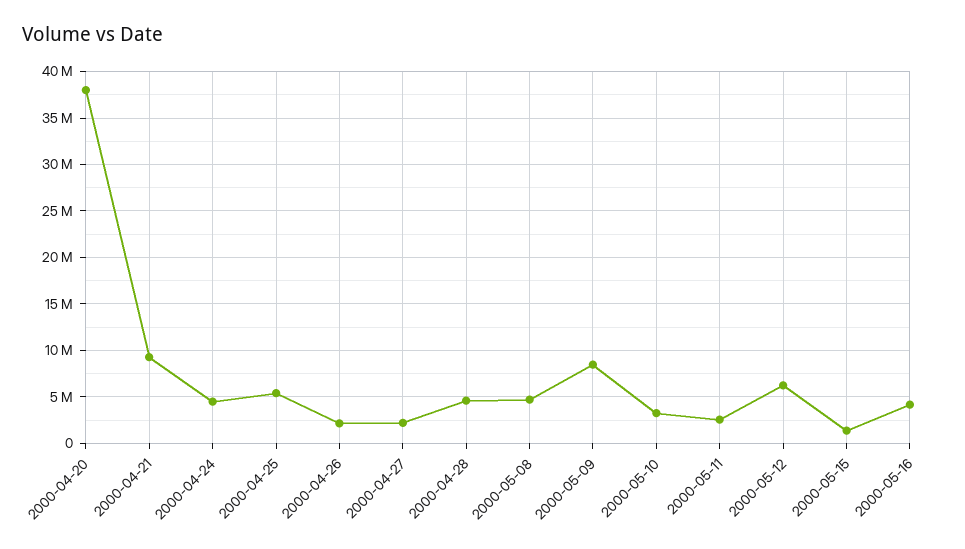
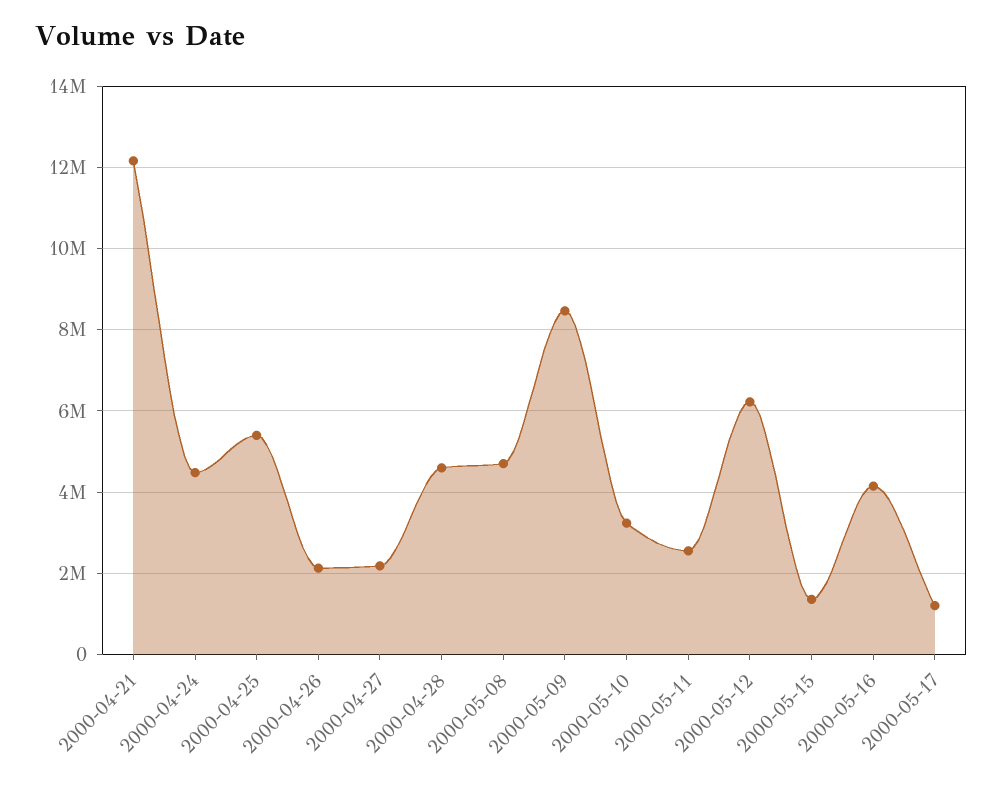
2000-04-20: 38000000 -> none
2000-04-21: 9000000 -> 12200000
2000-05-17: none -> 1200000

